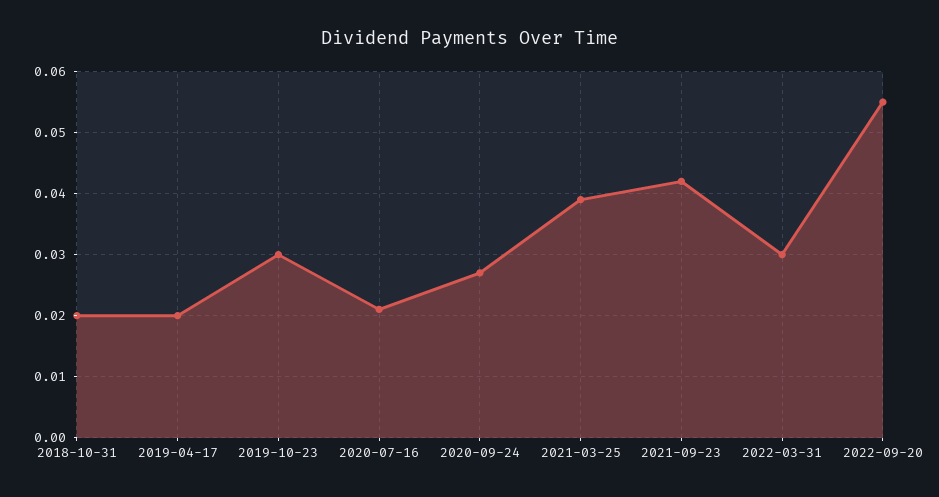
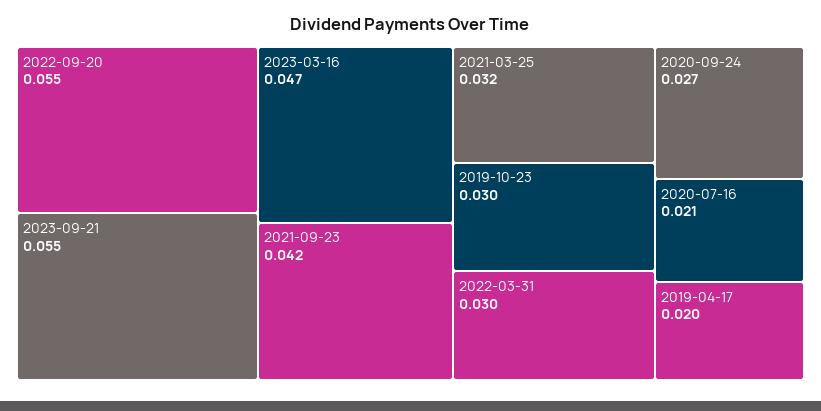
2018-10-31: 0.02 -> none
2021-03-25: 0.039 -> 0.032
2023-09-21: none -> 0.055
2023-03-16: none -> 0.047

